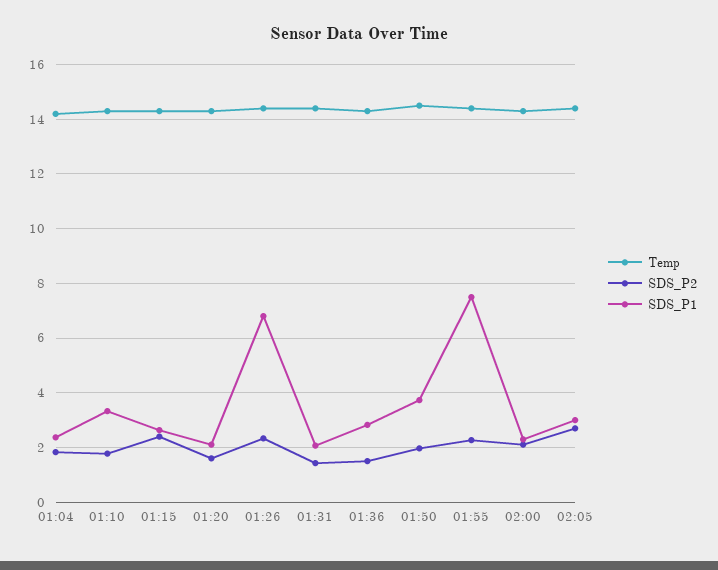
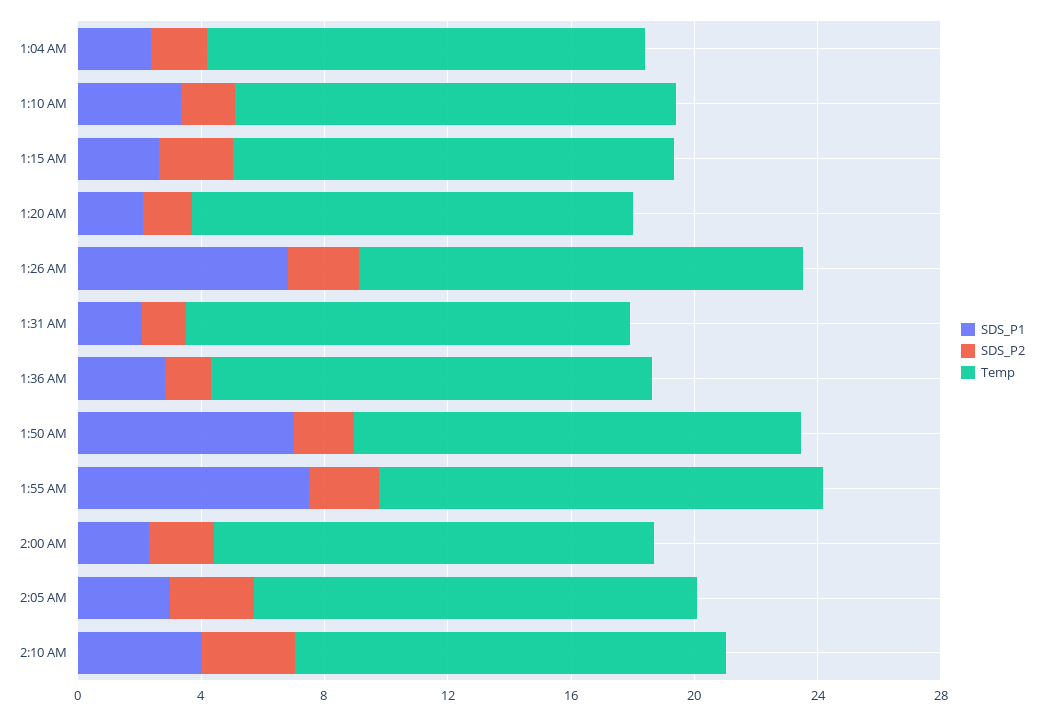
SDS_P1, 01:50: 3.75 -> 7
SDS_P1, 2:10 AM: none -> 4
SDS_P2, 2:10 AM: none -> 3
Temp, 2:10 AM: none -> 14

